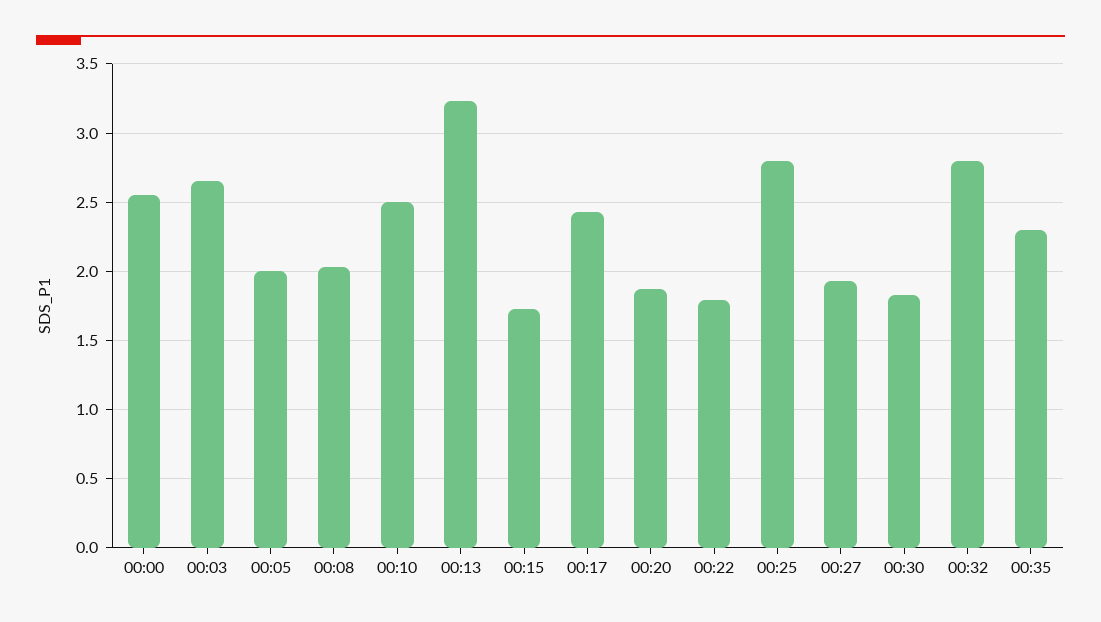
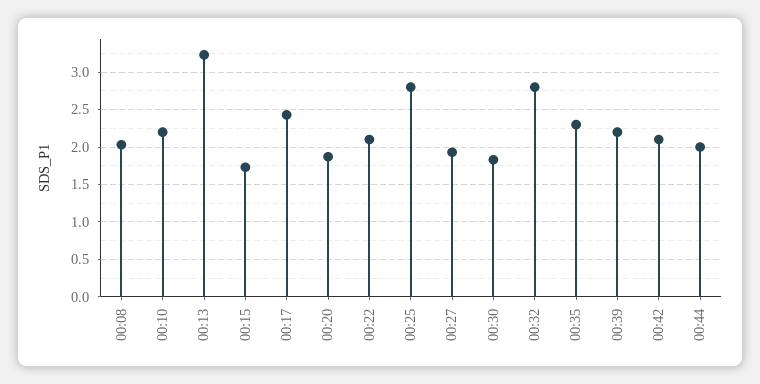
00:00: 2.55 -> none
00:03: 2.65 -> none
00:05: 2 -> none
00:10: 2.5 -> 2.2
00:22: 1.8 -> 2.1
00:39: none -> 2.2
00:42: none -> 2.1
00:44: none -> 2

